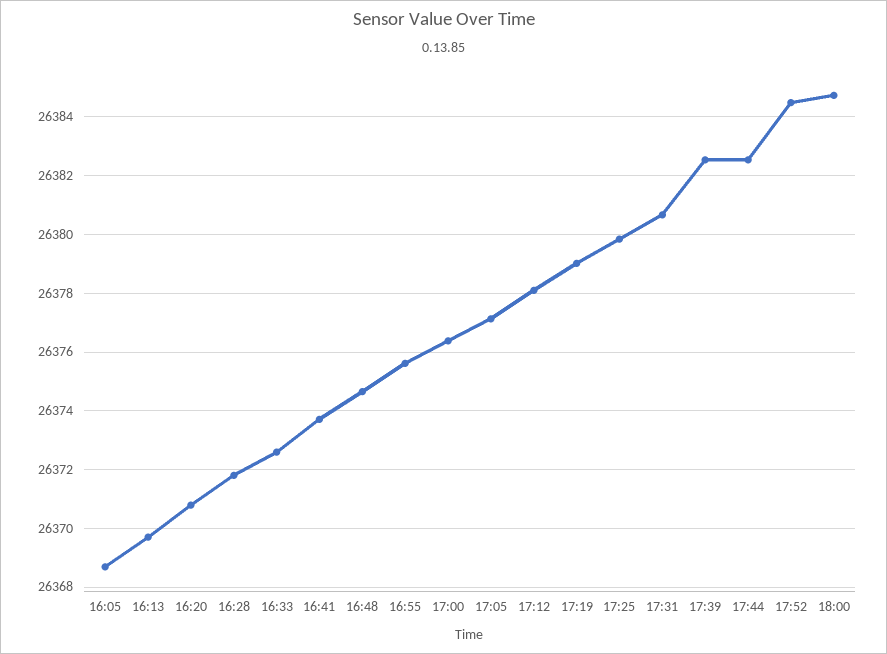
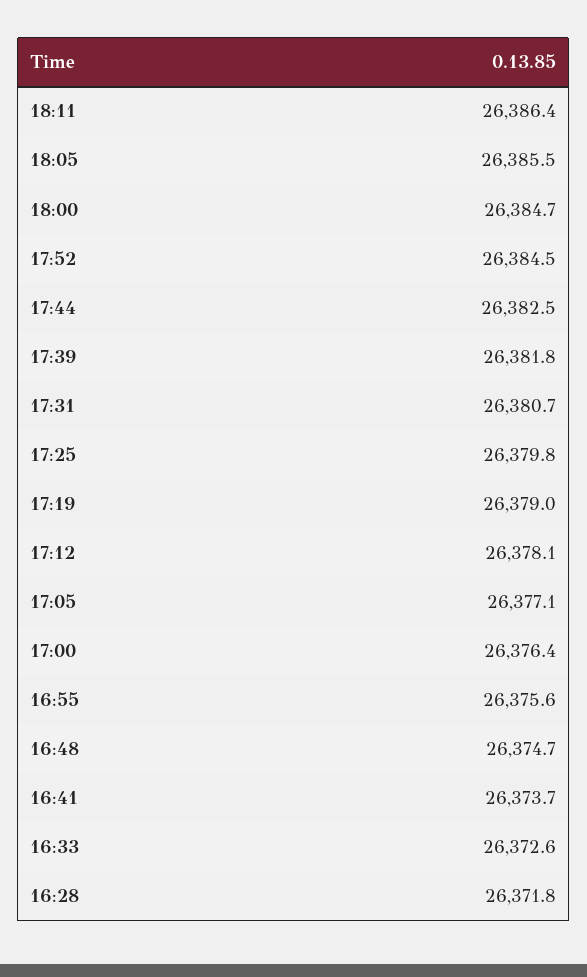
16:05: 26368.75 -> none
16:13: 26369.75 -> none
16:20: 26370.75 -> none
17:39: 26382.5 -> 26381.8
18:11: none -> 26386.4
18:05: none -> 26385.5

